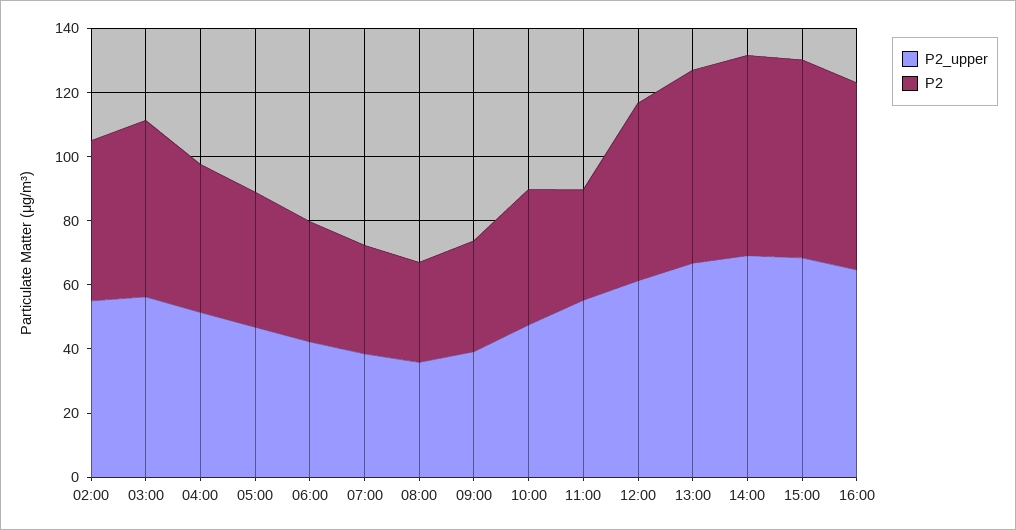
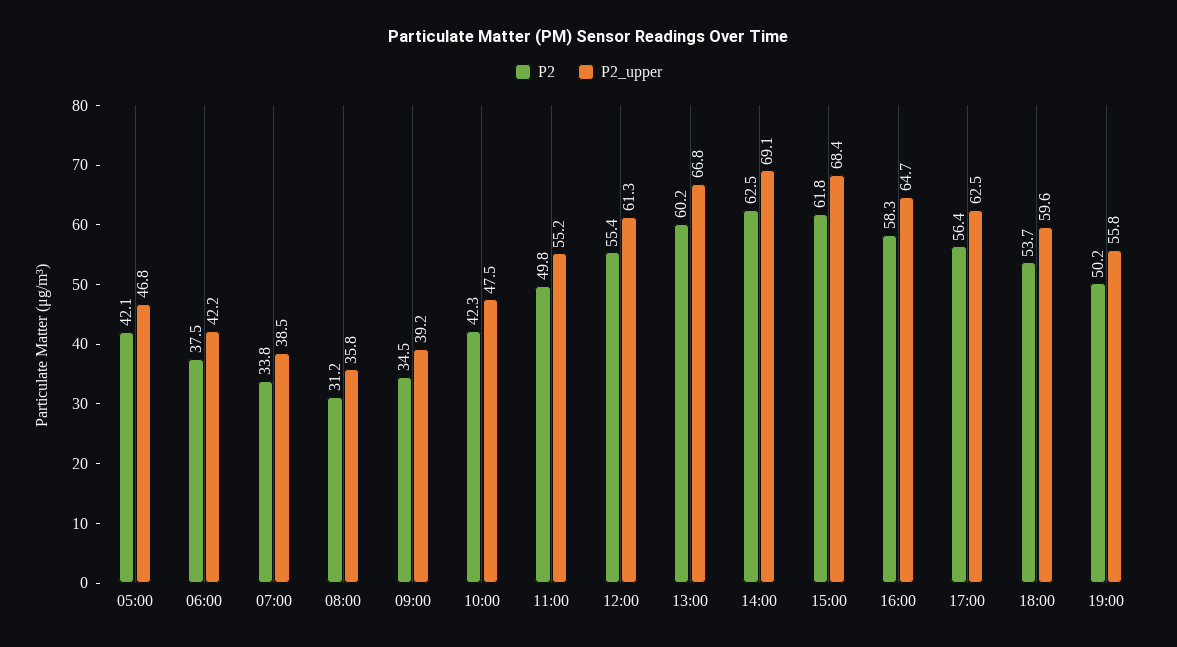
P2_upper, 02:00: 55 -> none
P2, 02:00: 50 -> none
P2_upper, 03:00: 55 -> none
P2, 03:00: 55 -> none
P2_upper, 04:00: 50 -> none
P2, 04:00: 45 -> none
P2, 11:00: 35 -> 49.8
P2, 17:00: none -> 56.4
P2_upper, 17:00: none -> 62.5
P2, 18:00: none -> 53.7
P2_upper, 18:00: none -> 59.6
P2, 19:00: none -> 50.2
P2_upper, 19:00: none -> 55.8

